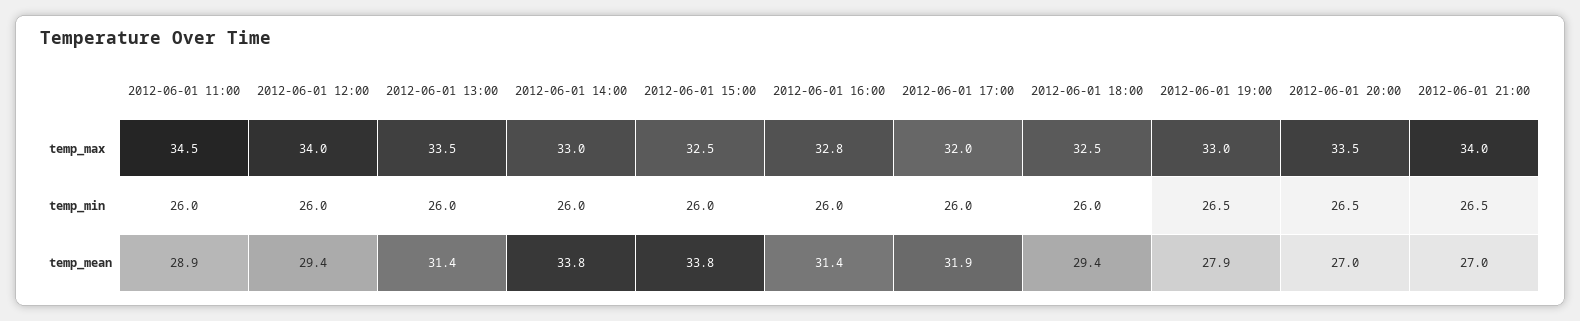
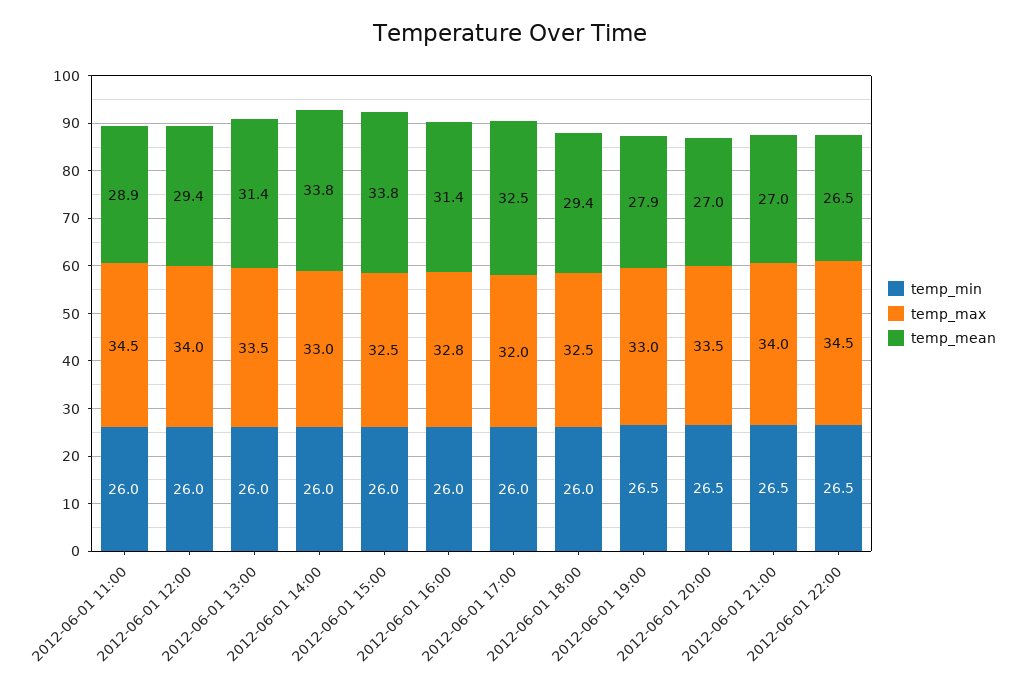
temp_mean, 2012-06-01 17:00: 31.9 -> 32.5
temp_min, 2012-06-01 22:00: none -> 26.5
temp_max, 2012-06-01 22:00: none -> 34.5
temp_mean, 2012-06-01 22:00: none -> 26.5

